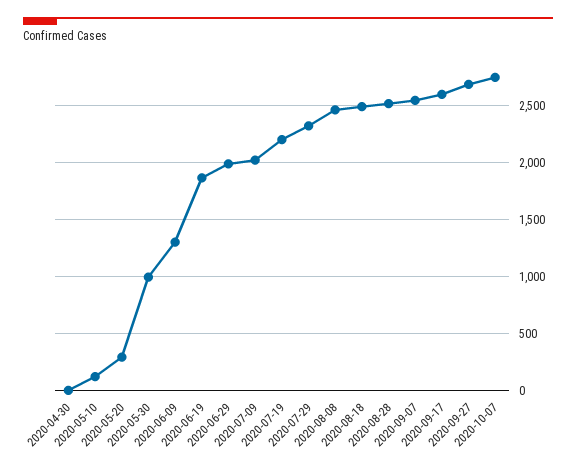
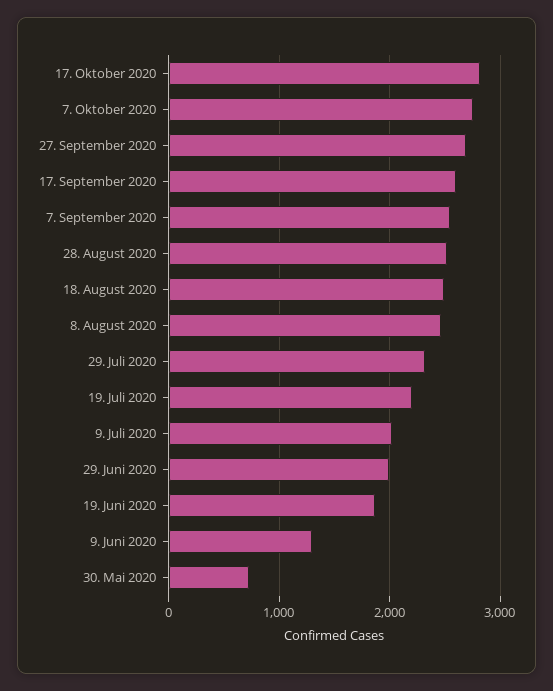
2020-04-30: 0 -> none
2020-05-10: 100 -> none
2020-05-20: 300 -> none
2020-05-30: 1000 -> 700
17. Oktober 2020: none -> 2800

